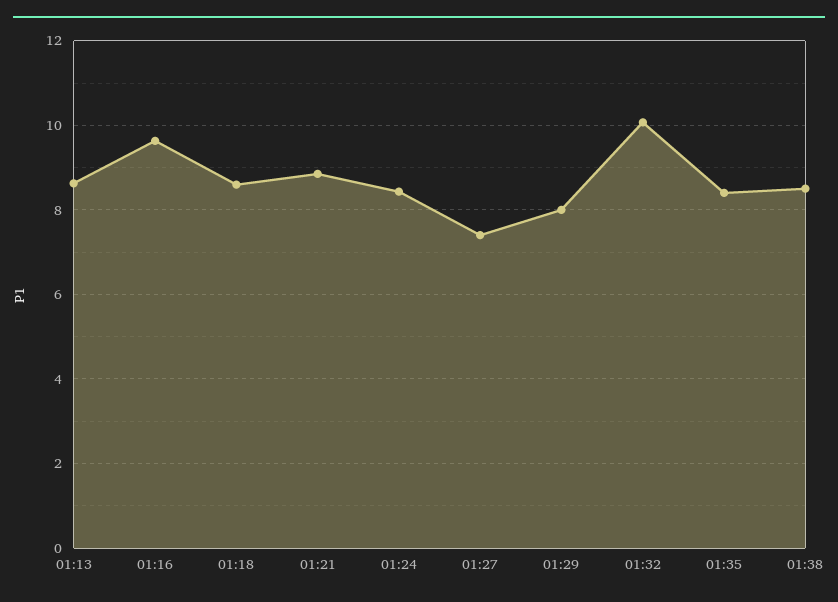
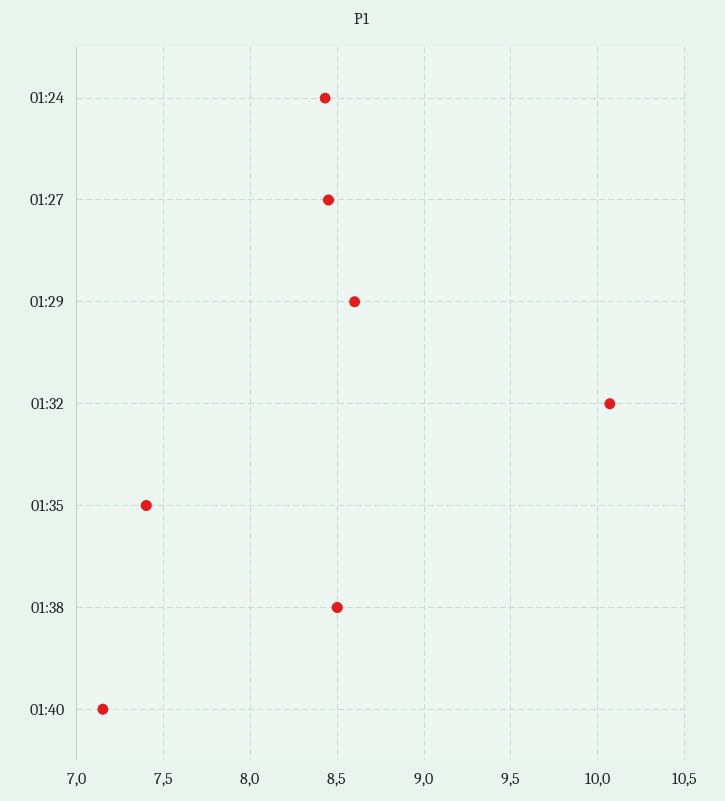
01:13: 8.6 -> none
01:16: 9.6 -> none
01:18: 8.6 -> none
01:21: 8.8 -> none
01:27: 7.4 -> 8.45
01:29: 8 -> 8.6
01:35: 8.4 -> 7.4
01:40: none -> 7.15

